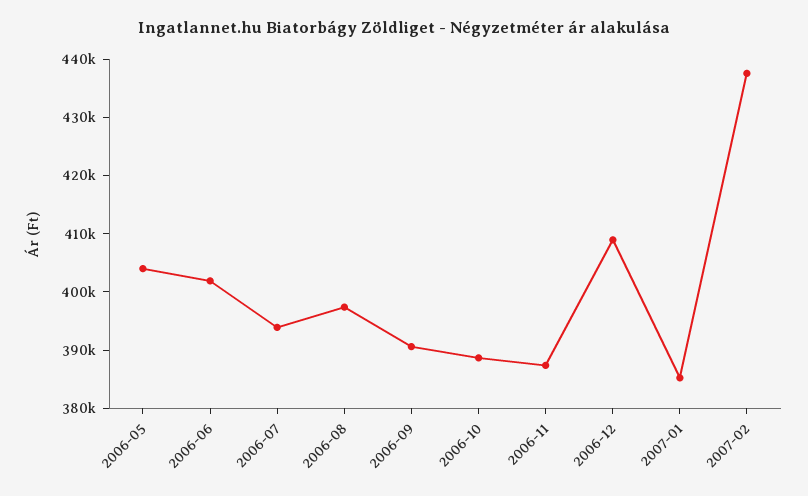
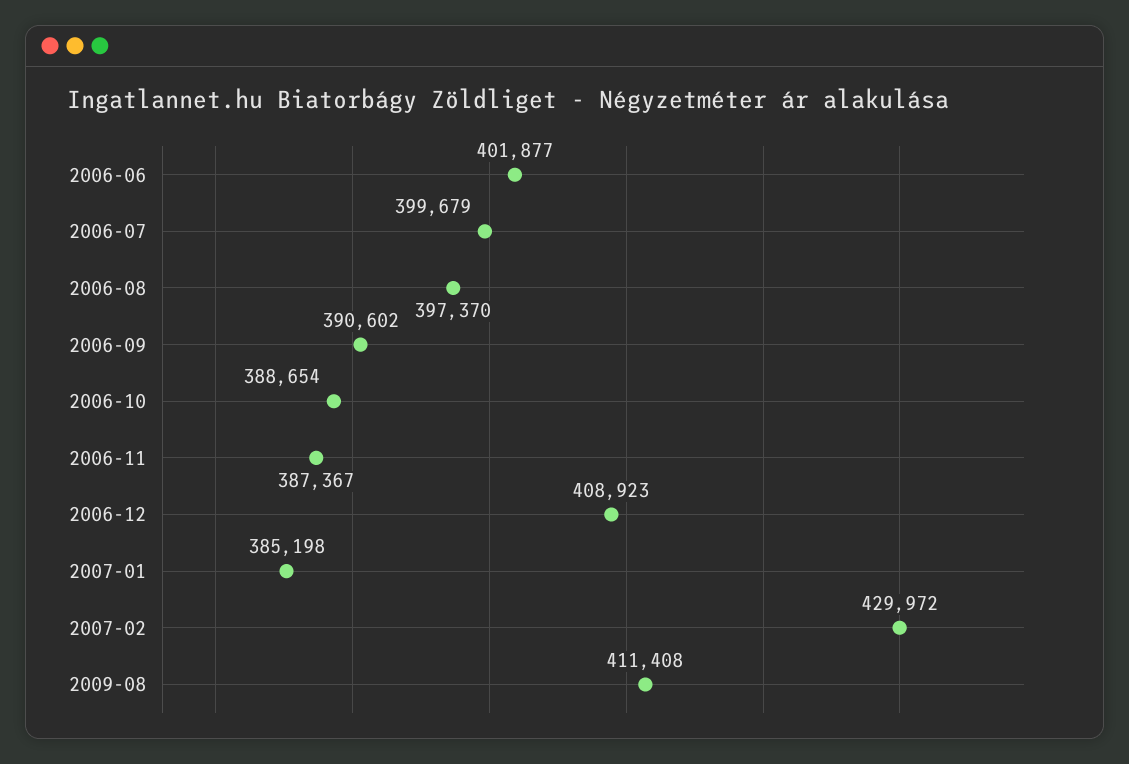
2006-05: 404000 -> none
2006-07: 394000 -> 399679
2007-02: 438000 -> 429972
2009-08: none -> 411408

